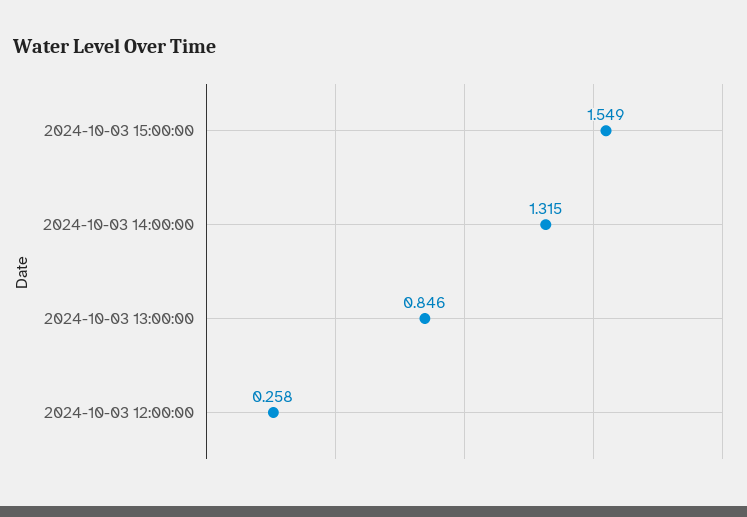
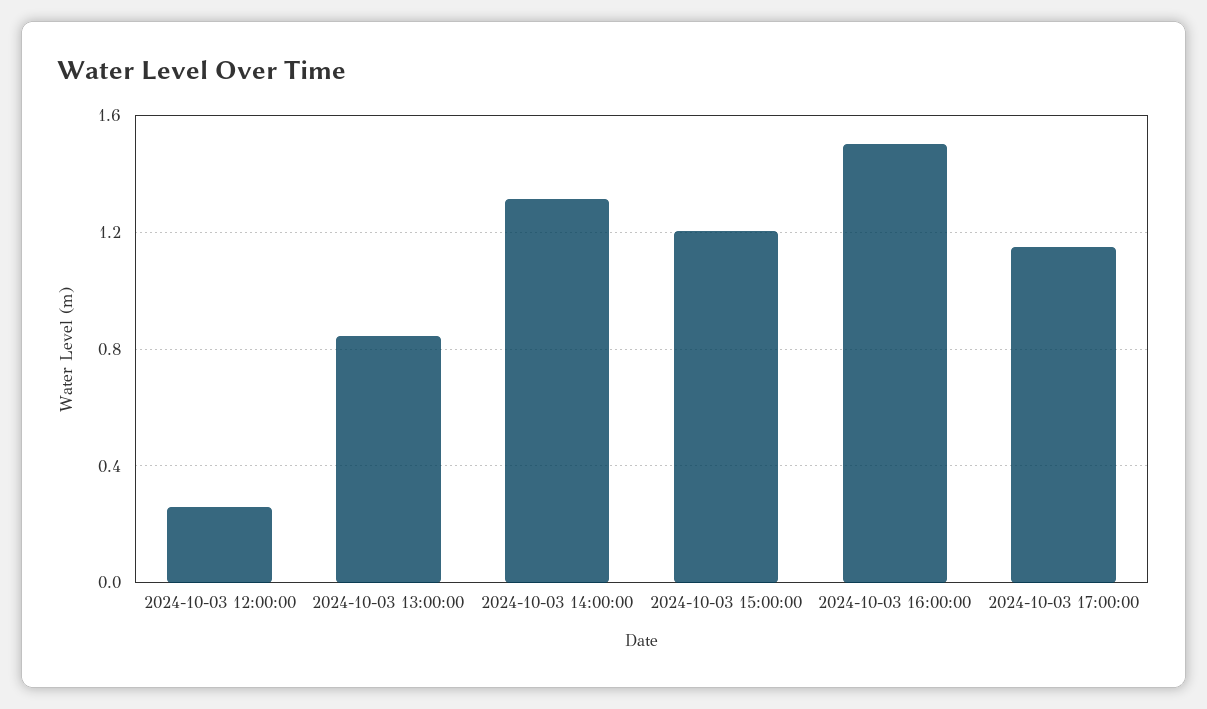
2024-10-03 15:00:00: 1.549 -> 1.2
2024-10-03 16:00:00: none -> 1.5
2024-10-03 17:00:00: none -> 1.15

